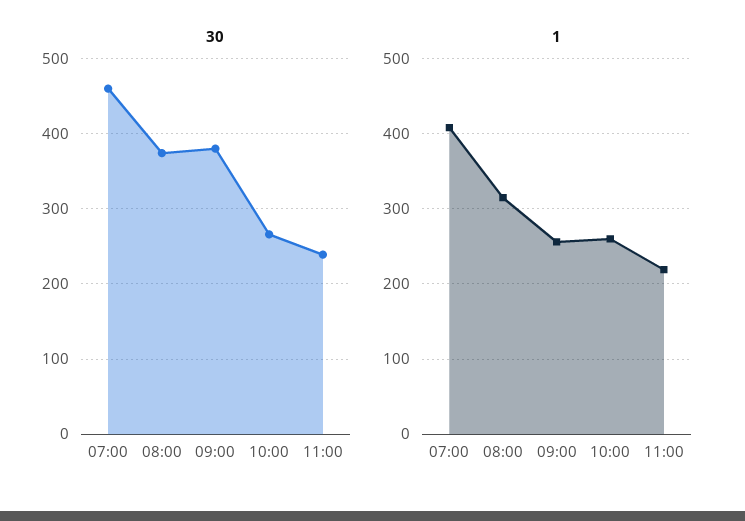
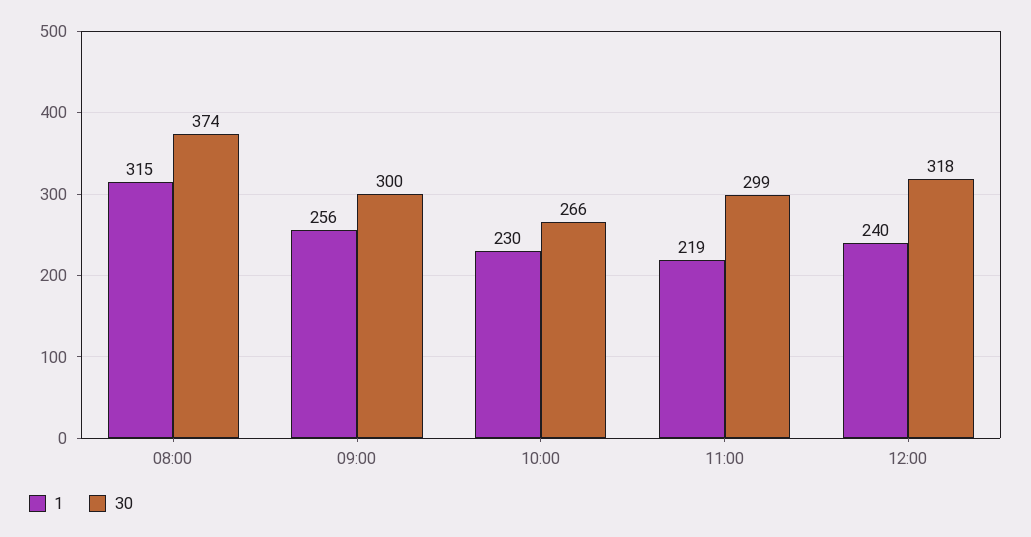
30, 07:00: 460 -> none
30, 09:00: 380 -> 300
30, 11:00: 240 -> 299
1, 07:00: 410 -> none
1, 10:00: 260 -> 230
1, 12:00: none -> 240
30, 12:00: none -> 318

